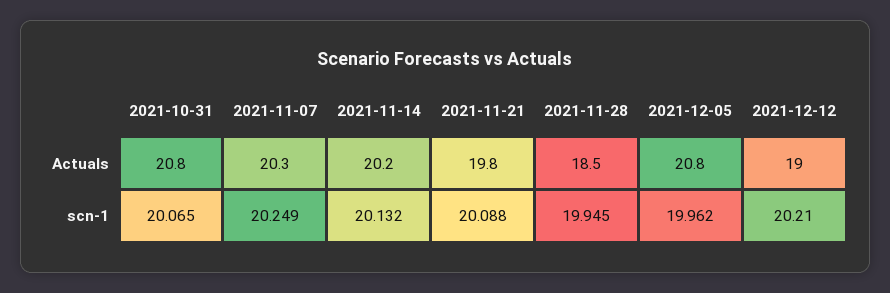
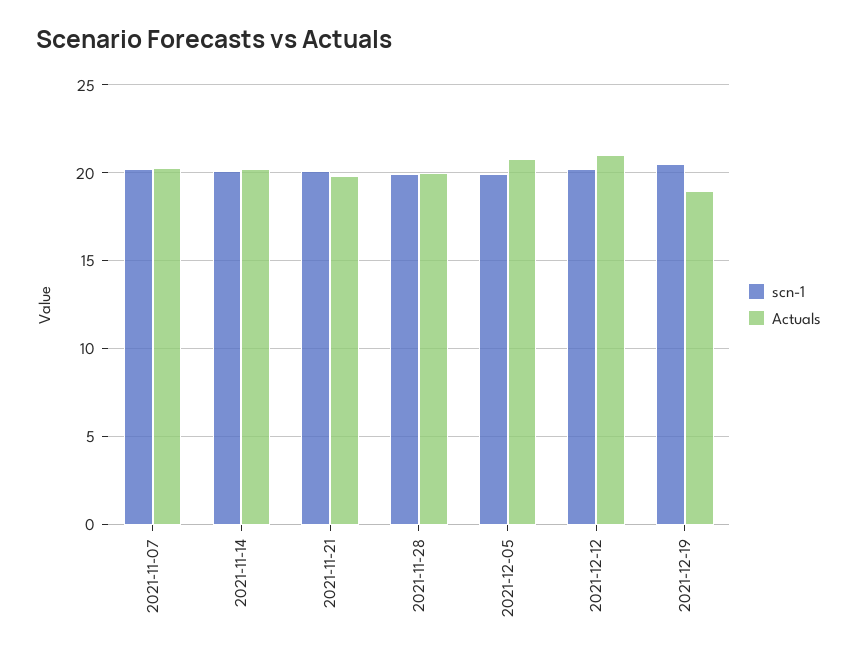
Actuals, 2021-10-31: 20.8 -> none
Actuals, 2021-11-28: 18.5 -> 20
Actuals, 2021-12-12: 19 -> 21
scn-1, 2021-10-31: 20.065 -> none
scn-1, 2021-12-19: none -> 20.5
Actuals, 2021-12-19: none -> 19

